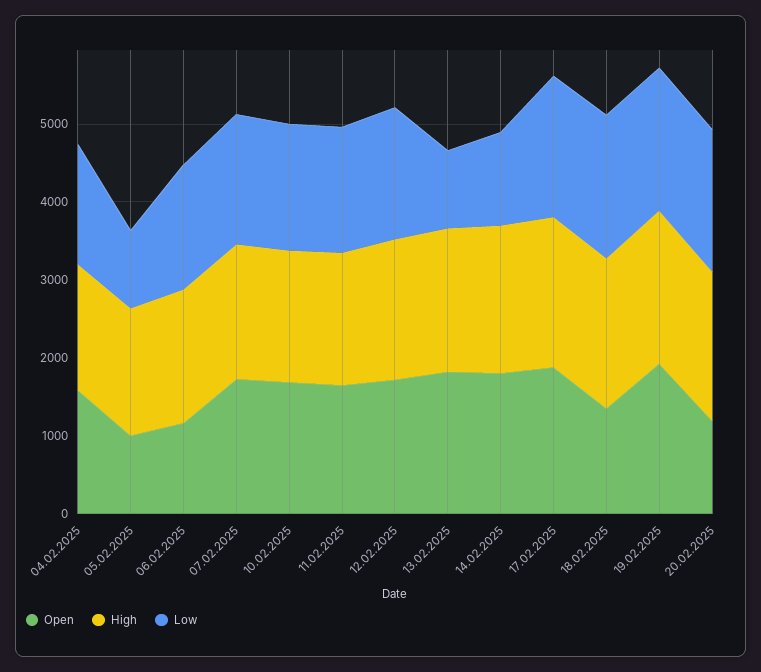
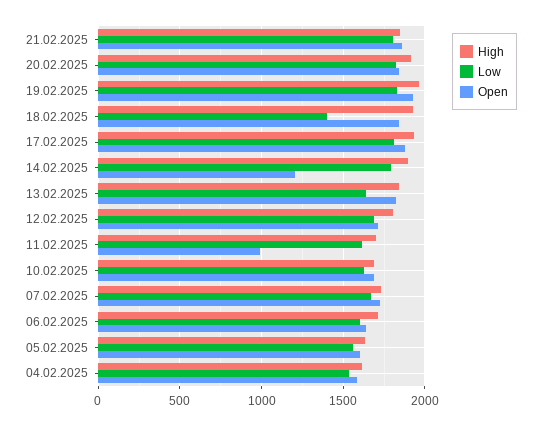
Open, 05.02.2025: 1000 -> 1600
Low, 05.02.2025: 1000 -> 1550
Open, 06.02.2025: 1200 -> 1650
Open, 11.02.2025: 1600 -> 1000
Low, 13.02.2025: 1000 -> 1650
Open, 14.02.2025: 1800 -> 1200
Low, 14.02.2025: 1200 -> 1800
Open, 18.02.2025: 1400 -> 1850
Low, 18.02.2025: 1800 -> 1400
Open, 20.02.2025: 1200 -> 1850
High, 21.02.2025: none -> 1850
Low, 21.02.2025: none -> 1800
Open, 21.02.2025: none -> 1850

